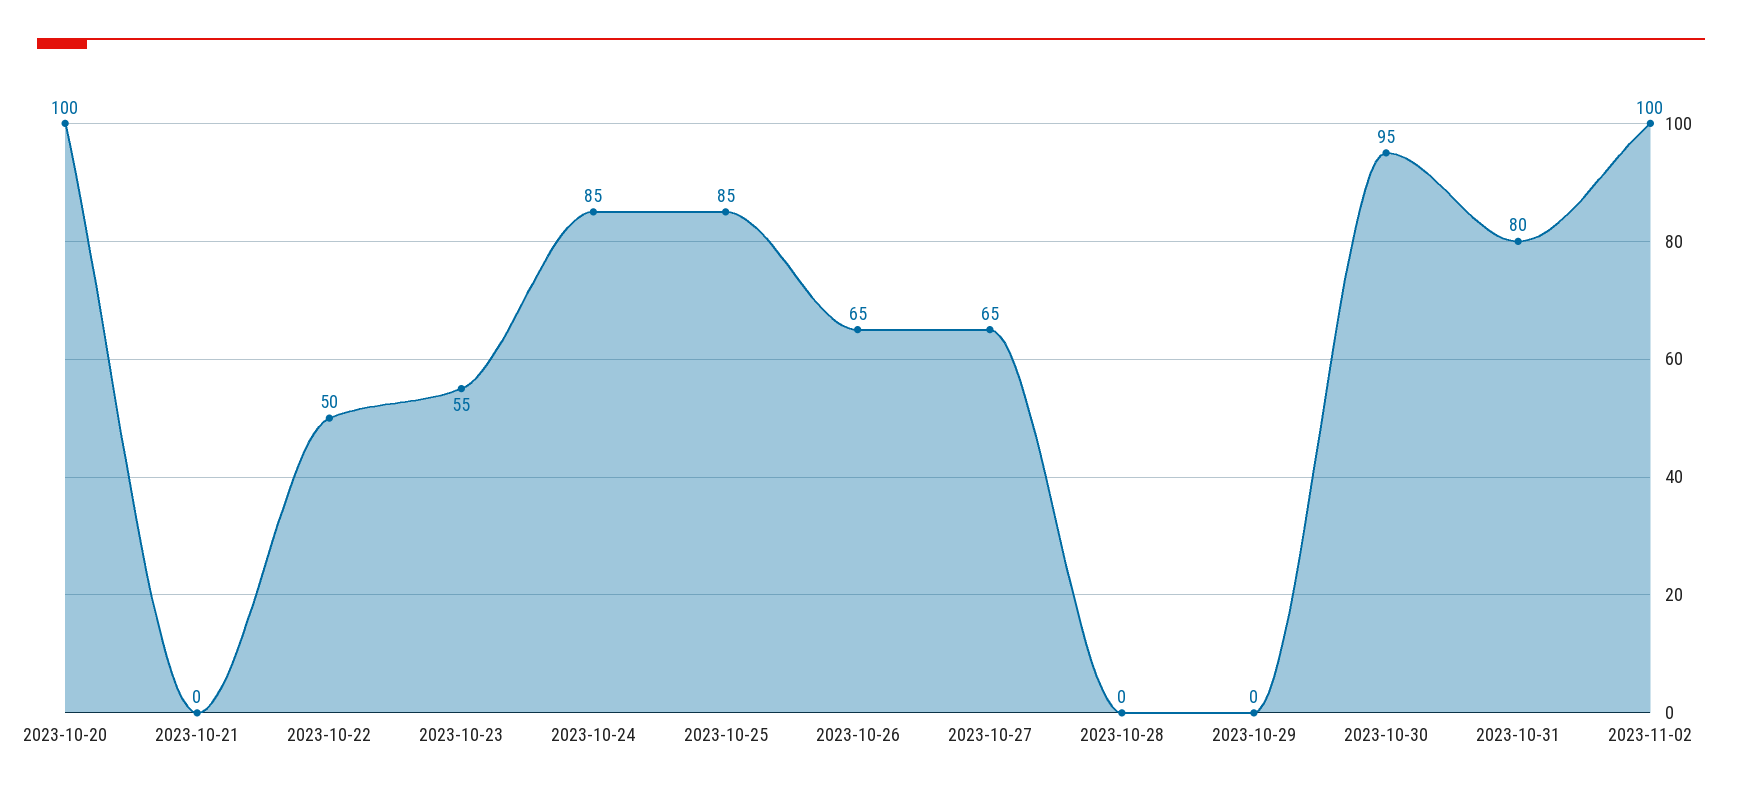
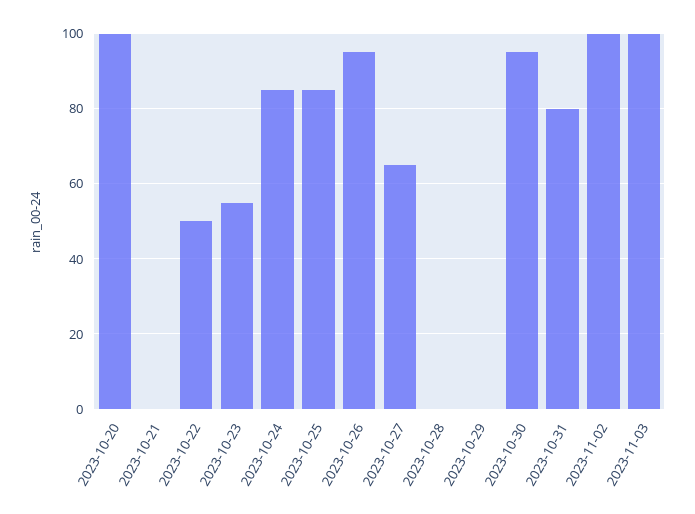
2023-10-26: 65 -> 95
2023-11-03: none -> 100

